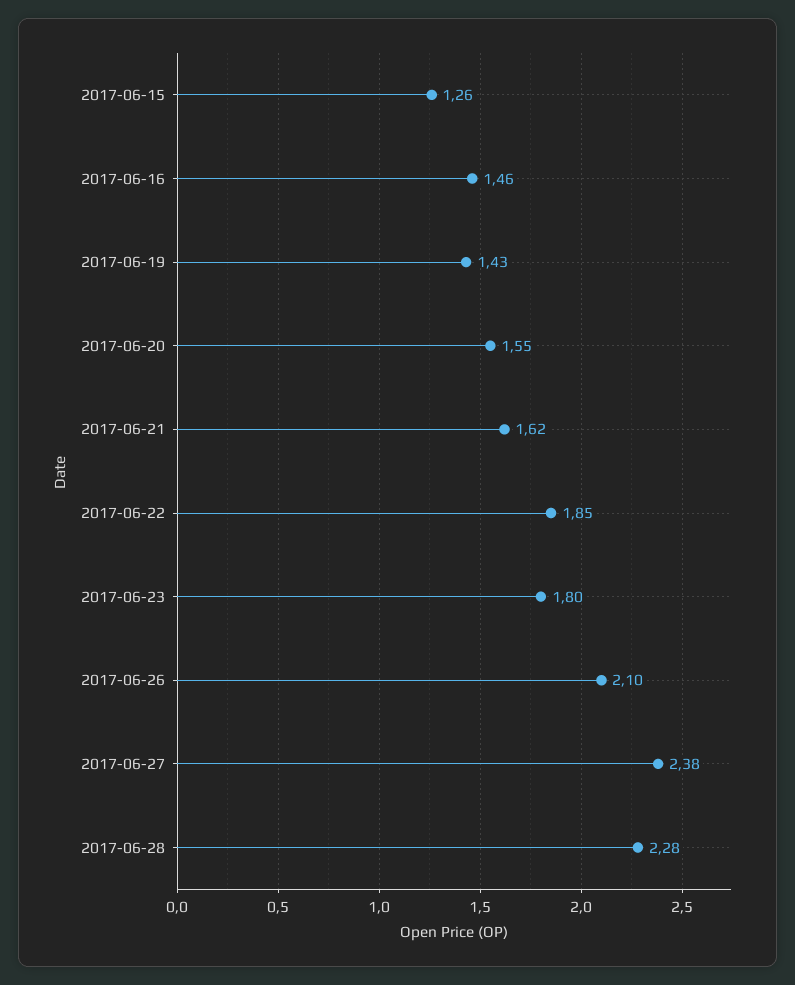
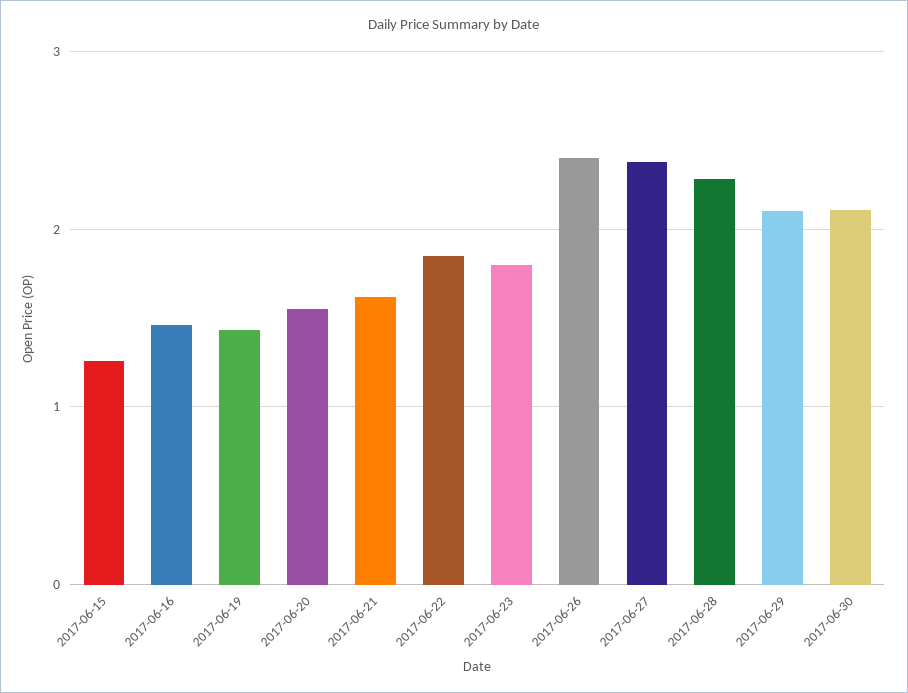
2017-06-26: 2.1 -> 2.4
2017-06-29: none -> 2.1
2017-06-30: none -> 2.1

